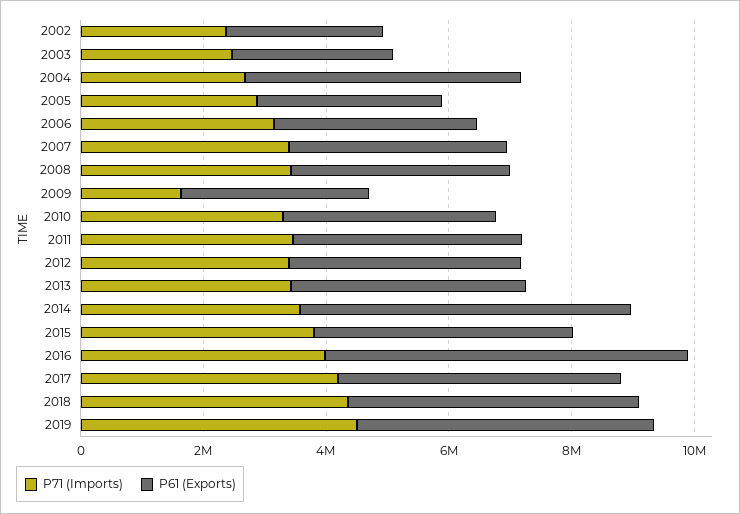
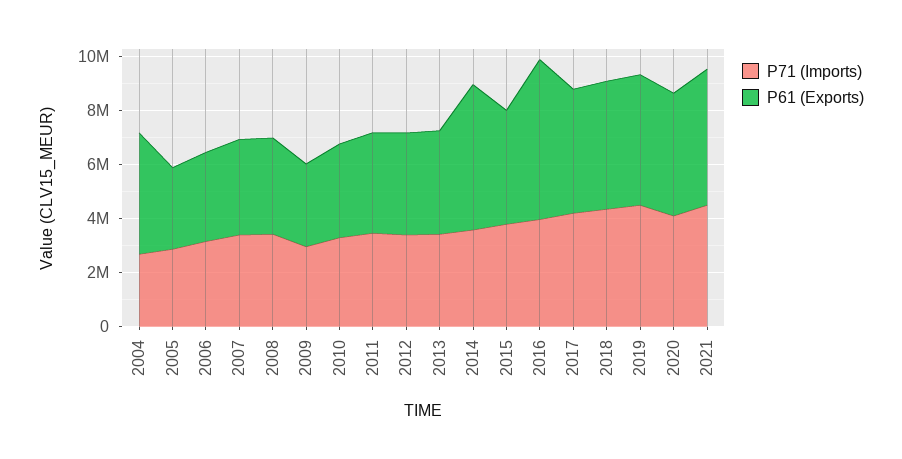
P71 (Imports), 2002: 2500000 -> none
P61 (Exports), 2002: 2500000 -> none
P71 (Imports), 2003: 2500000 -> none
P61 (Exports), 2003: 2500000 -> none
P71 (Imports), 2009: 1500000 -> 3000000
P71 (Imports), 2020: none -> 4000000
P61 (Exports), 2020: none -> 4500000
P71 (Imports), 2021: none -> 4500000
P61 (Exports), 2021: none -> 5000000

